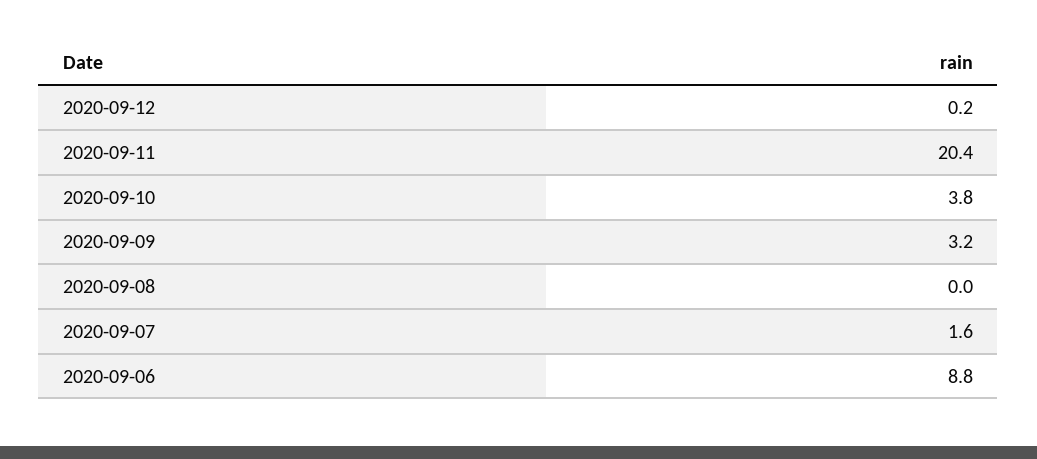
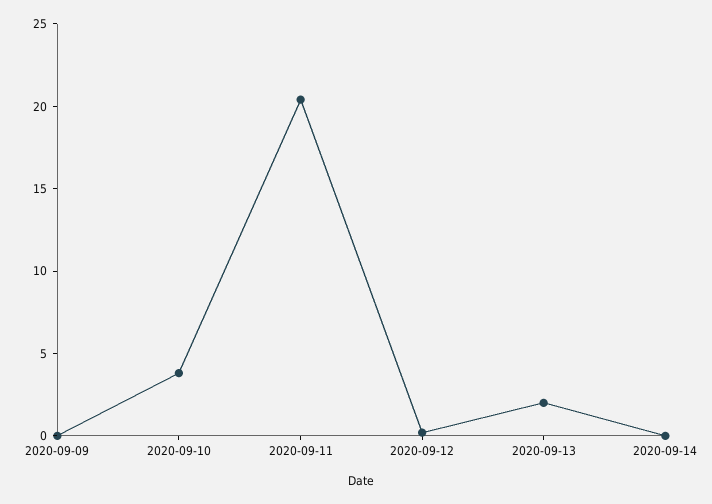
2020-09-09: 3.2 -> 0
2020-09-08: 0 -> none
2020-09-07: 1.6 -> none
2020-09-06: 8.8 -> none
2020-09-13: none -> 2
2020-09-14: none -> 0

